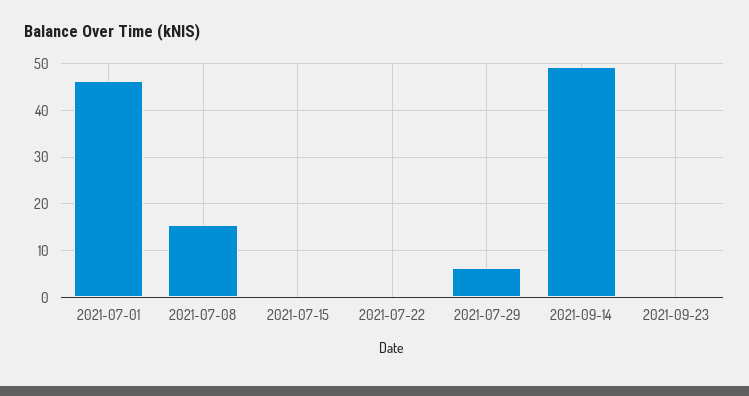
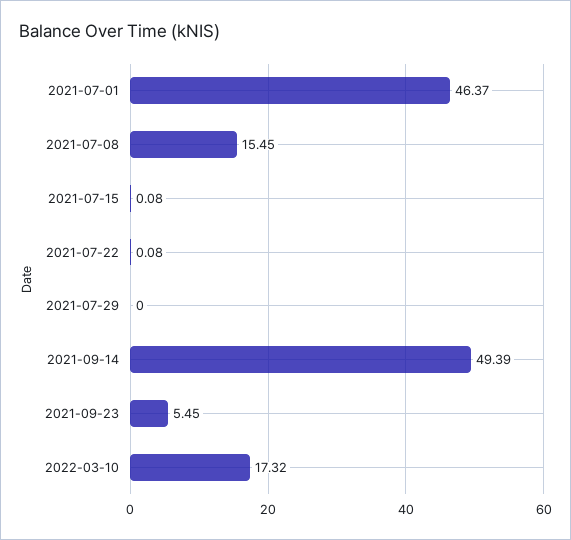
2021-07-29: 6 -> 0
2021-09-23: 0 -> 5.45
2022-03-10: none -> 17.32

